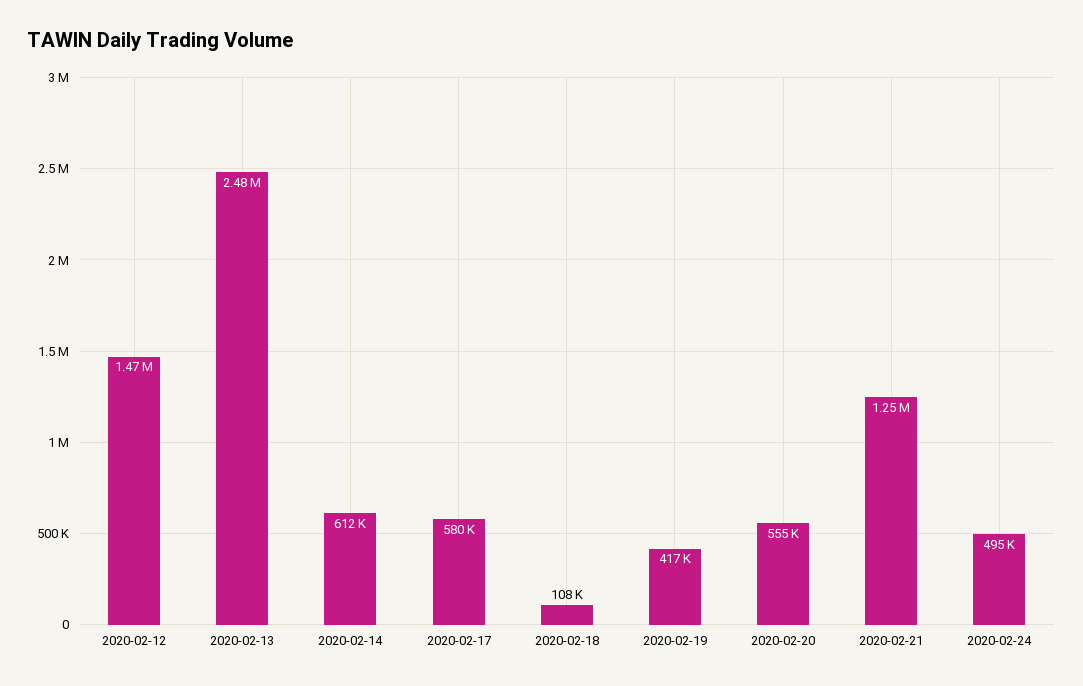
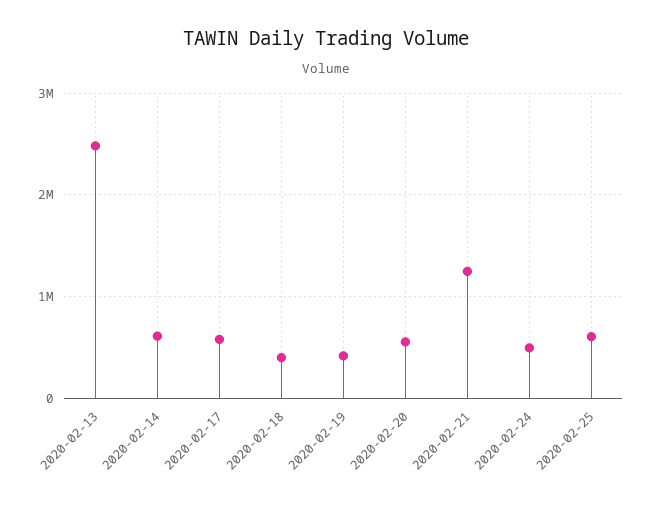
2020-02-12: 1470000 -> none
2020-02-18: 108000 -> 400000
2020-02-25: none -> 600000

